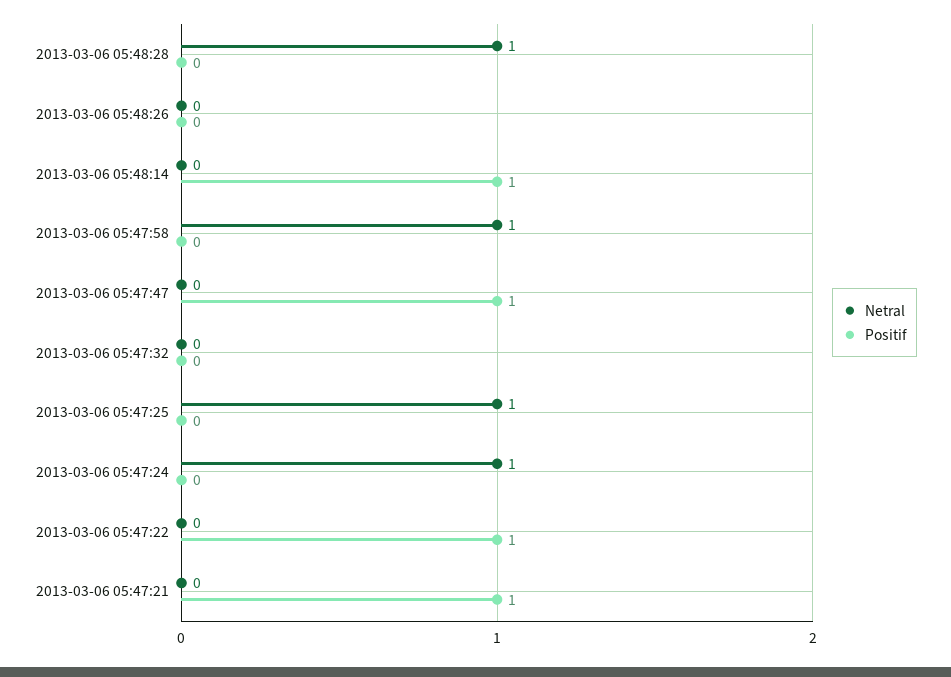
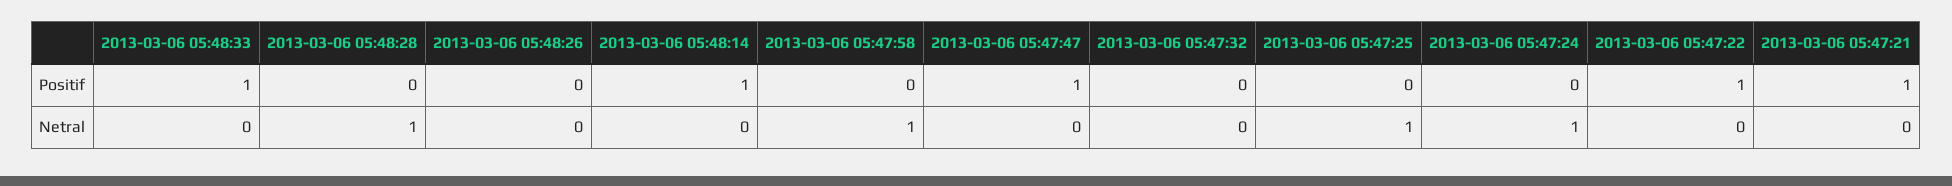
Positif, 2013-03-06 05:48:33: none -> 1
Netral, 2013-03-06 05:48:33: none -> 0

